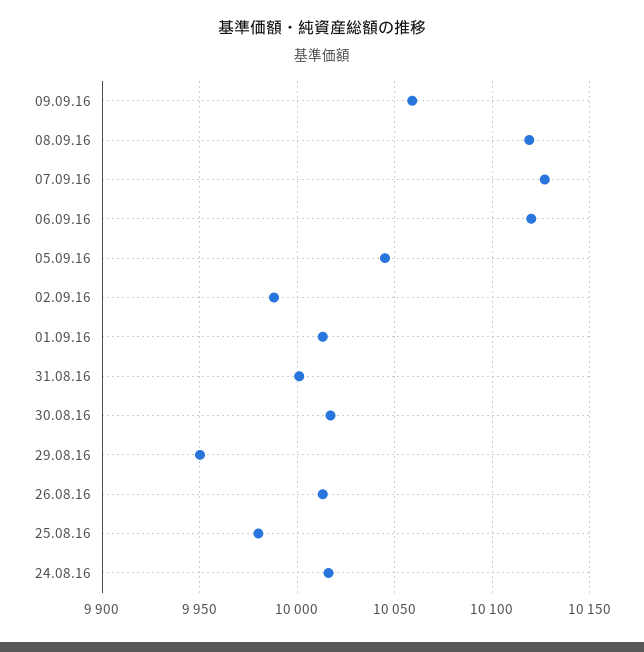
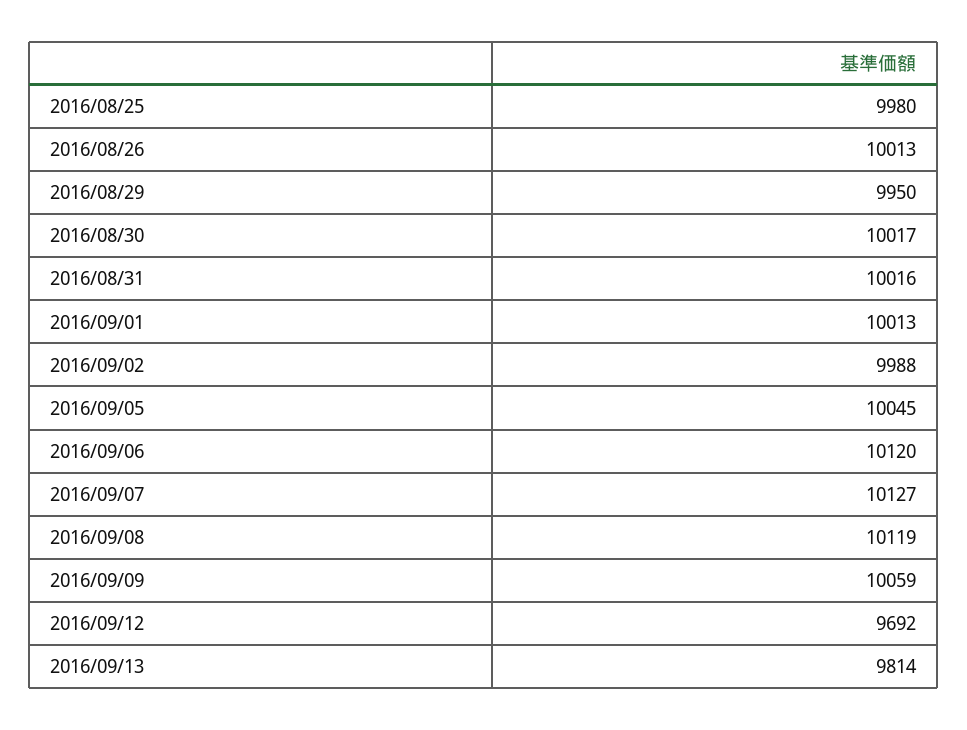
31.08.16: 10000 -> 10016
24.08.16: 10015 -> none
2016/09/12: none -> 9692
2016/09/13: none -> 9814

